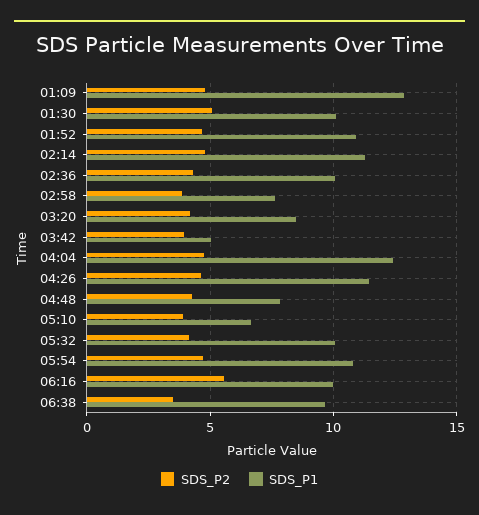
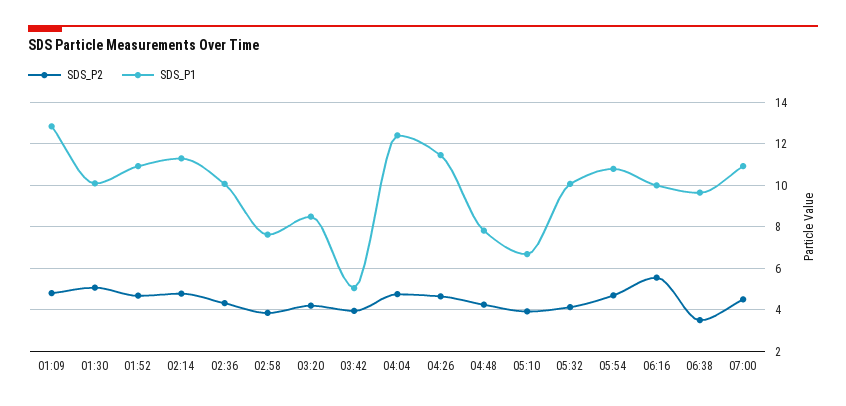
SDS_P2, 07:00: none -> 4.5
SDS_P1, 07:00: none -> 11

